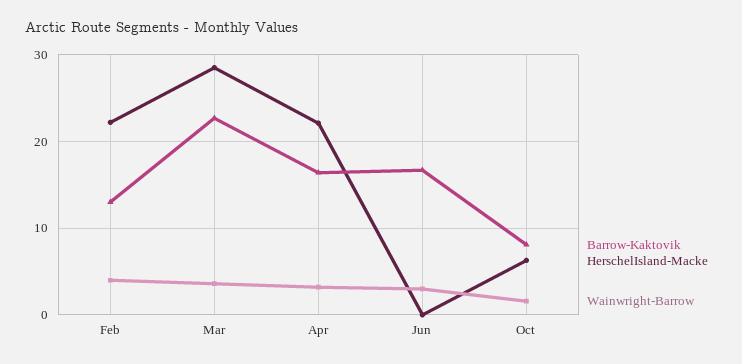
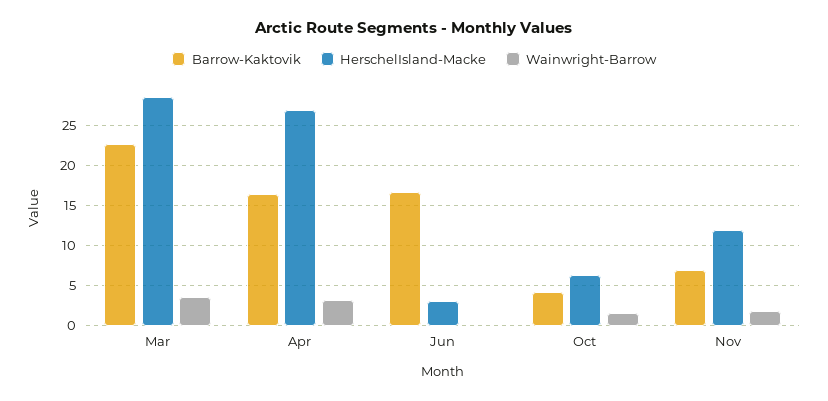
Barrow-Kaktovik, Feb: 13 -> none
HerschelIsland-Macke, Feb: 22 -> none
Wainwright-Barrow, Feb: 4 -> none
HerschelIsland-Macke, Apr: 22 -> 27
HerschelIsland-Macke, Jun: 0 -> 3
Wainwright-Barrow, Jun: 3 -> 0
Barrow-Kaktovik, Oct: 8 -> 4
Barrow-Kaktovik, Nov: none -> 7
HerschelIsland-Macke, Nov: none -> 12
Wainwright-Barrow, Nov: none -> 2

